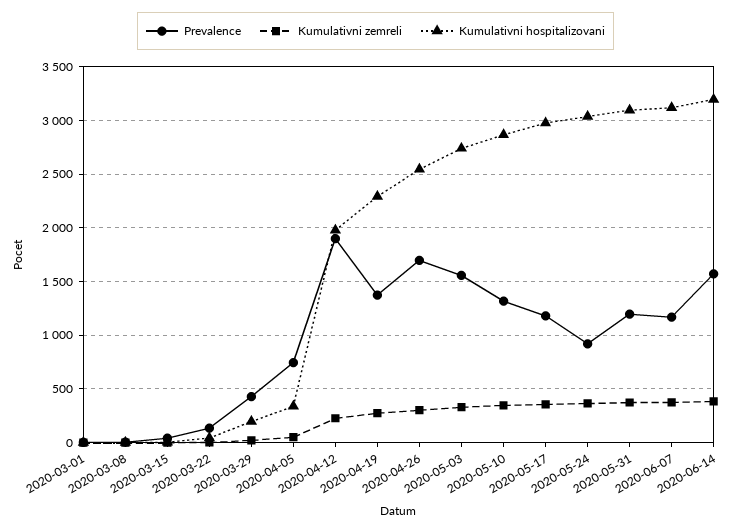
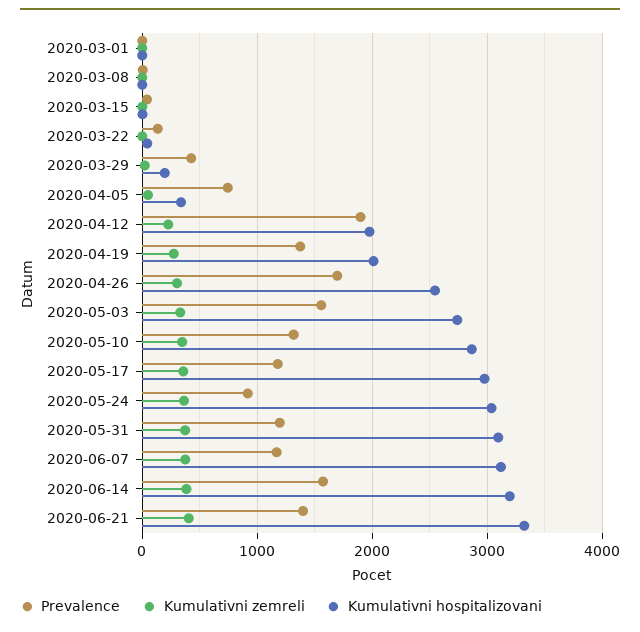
Kumulativni hospitalizovani, 2020-04-19: 2300 -> 2000
Prevalence, 2020-06-21: none -> 1400
Kumulativni zemreli, 2020-06-21: none -> 400
Kumulativni hospitalizovani, 2020-06-21: none -> 3300

